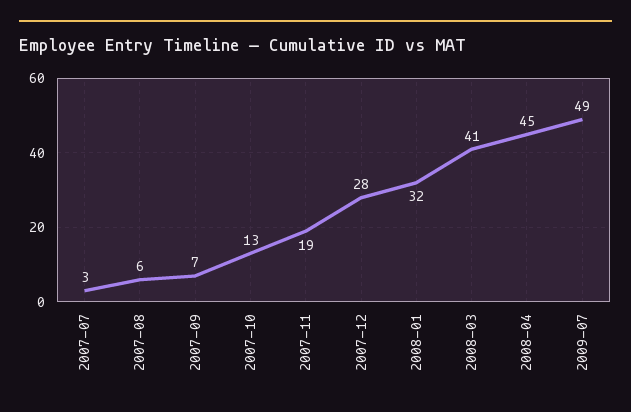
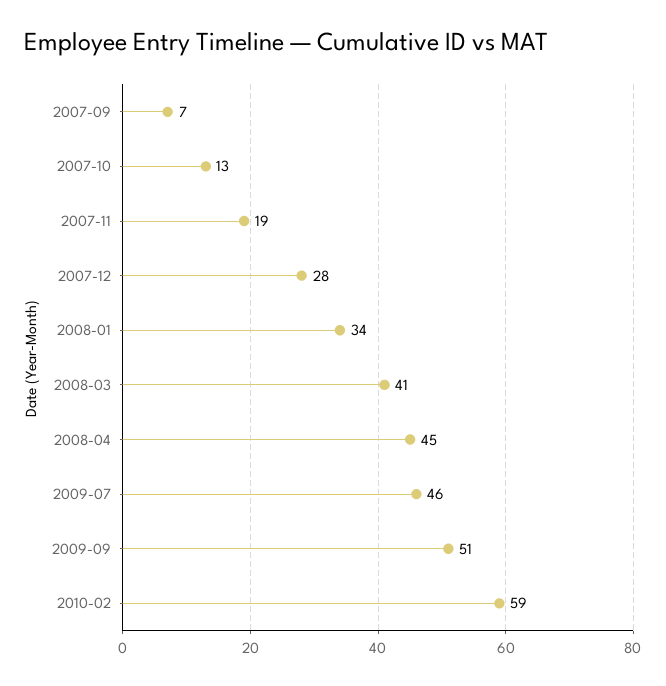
2007-07: 3 -> none
2007-08: 6 -> none
2008-01: 32 -> 34
2009-07: 49 -> 46
2009-09: none -> 51
2010-02: none -> 59

